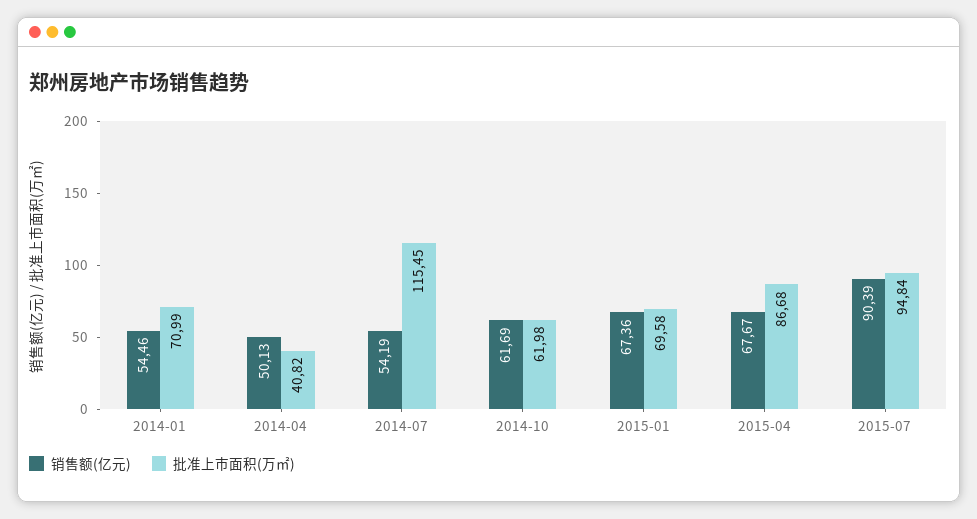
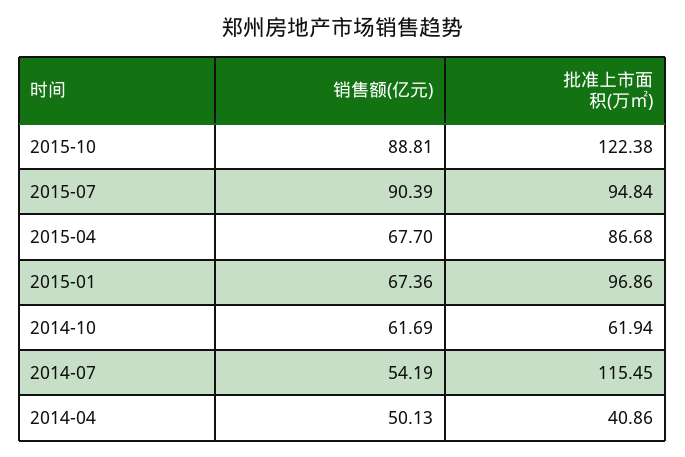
销售额(亿元), 2014-01: 54.46 -> none
批准上市面积(万㎡), 2014-01: 70.99 -> none
批准上市面积(万㎡), 2014-04: 40.82 -> 40.86
批准上市面积(万㎡), 2014-10: 61.98 -> 61.94
批准上市面积(万㎡), 2015-01: 69.58 -> 96.86
销售额(亿元), 2015-04: 67.67 -> 67.7
销售额(亿元), 2015-10: none -> 88.81
批准上市面积(万㎡), 2015-10: none -> 122.38

